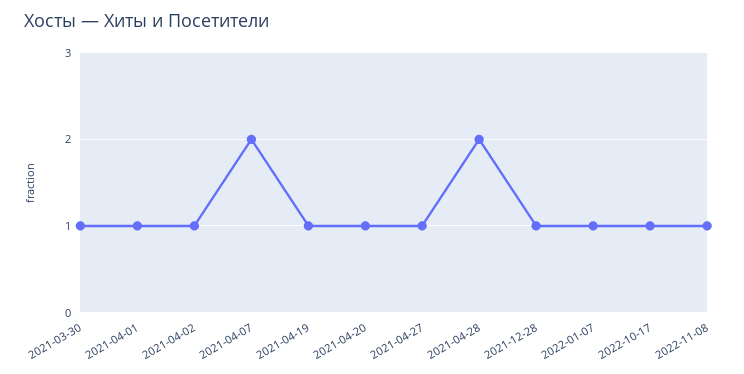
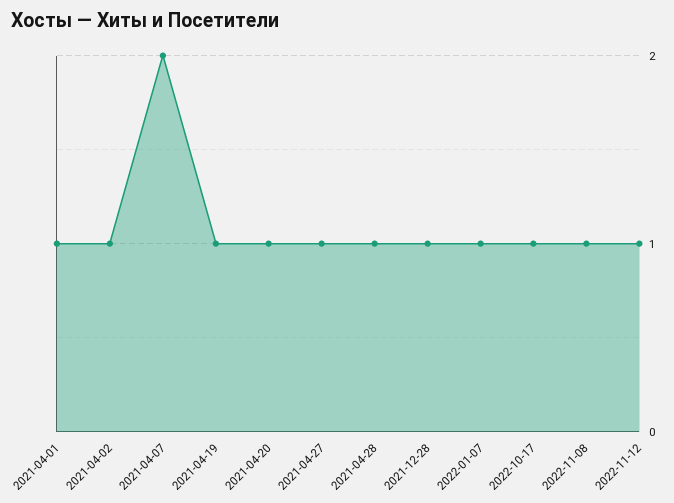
2021-03-30: 1 -> none
2021-04-28: 2 -> 1
2022-11-12: none -> 1

